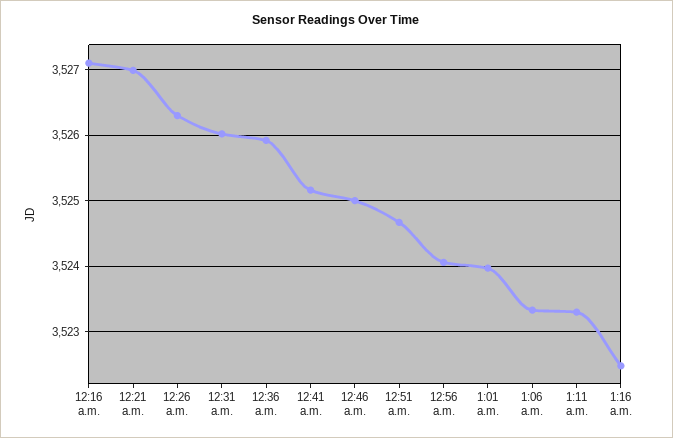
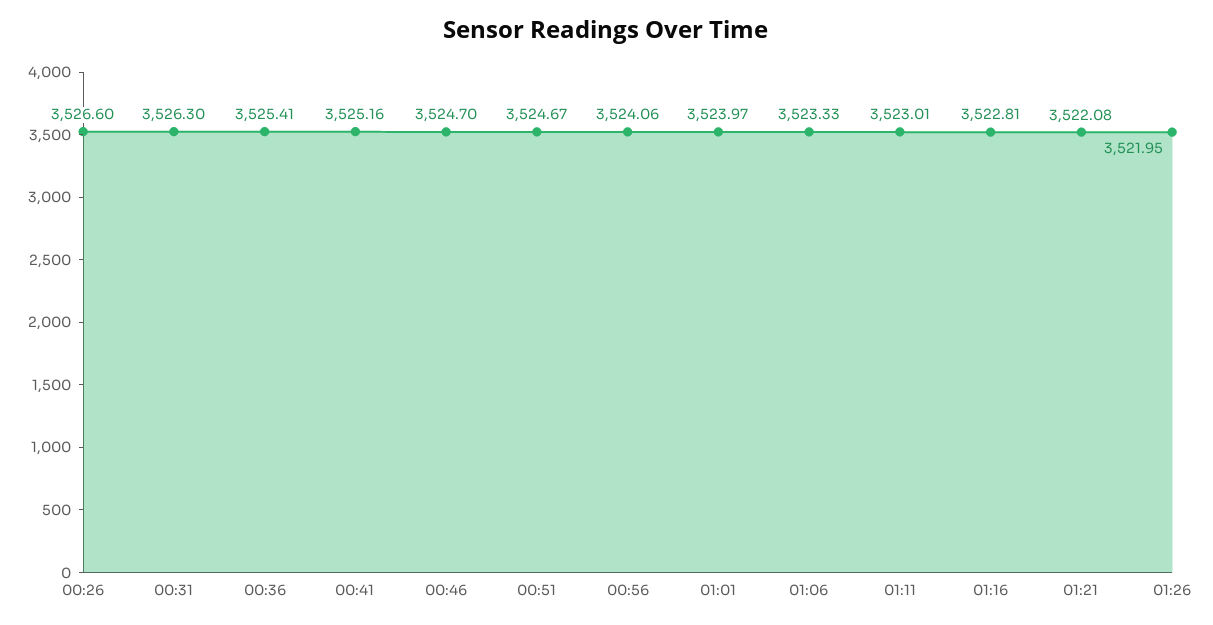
12:16 a.m.: 3527.1 -> none
12:21 a.m.: 3527 -> none
12:26 a.m.: 3526.3 -> 3526.6
12:31 a.m.: 3526 -> 3526.3
12:36 a.m.: 3525.9 -> 3525.41
12:46 a.m.: 3525 -> 3524.7
1:11 a.m.: 3523.3 -> 3523.01
1:16 a.m.: 3522.5 -> 3522.81
01:21: none -> 3522.08
01:26: none -> 3521.95

